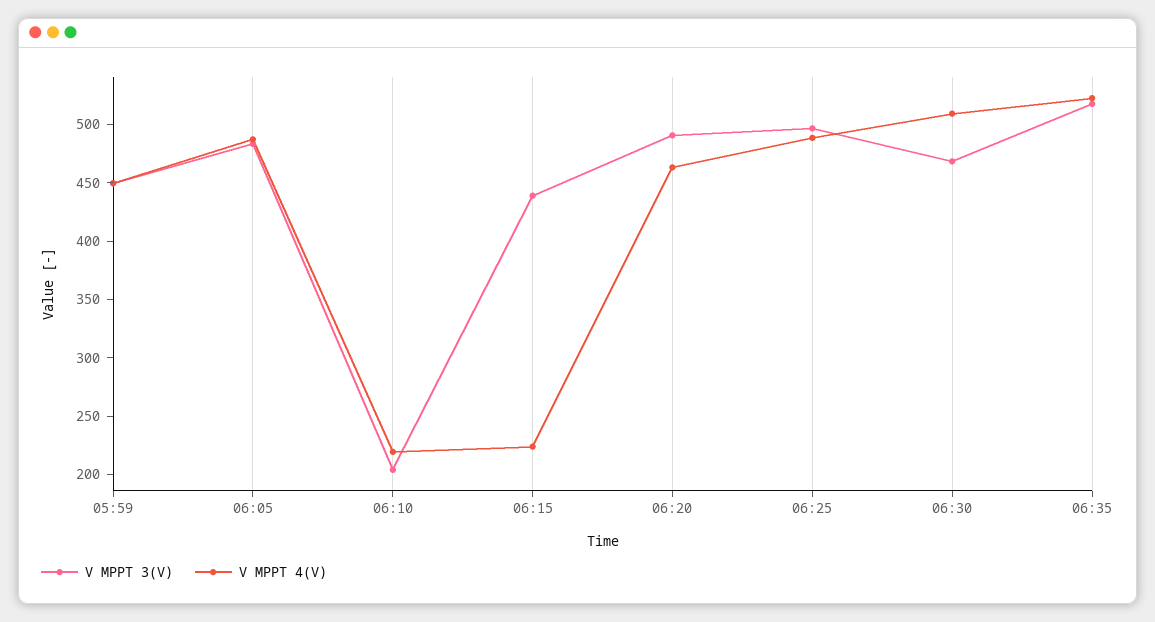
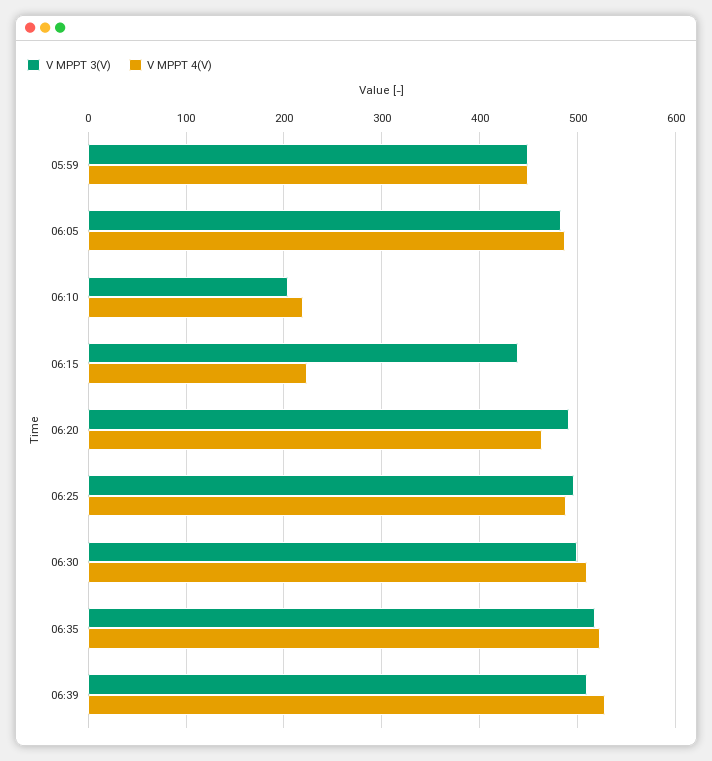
V MPPT 3(V), 06:30: 470 -> 500
V MPPT 3(V), 06:39: none -> 510
V MPPT 4(V), 06:39: none -> 530

